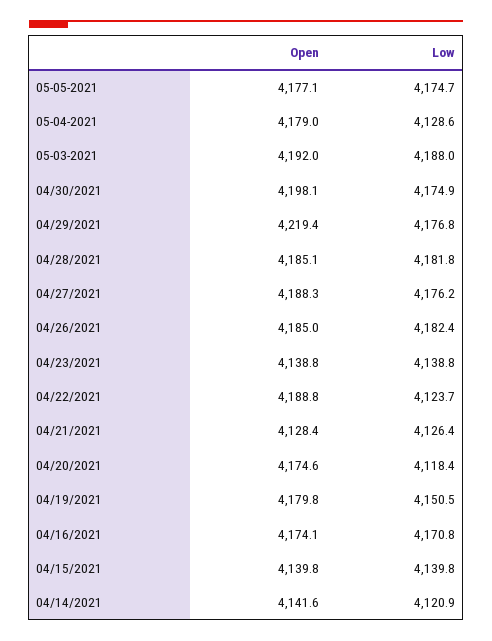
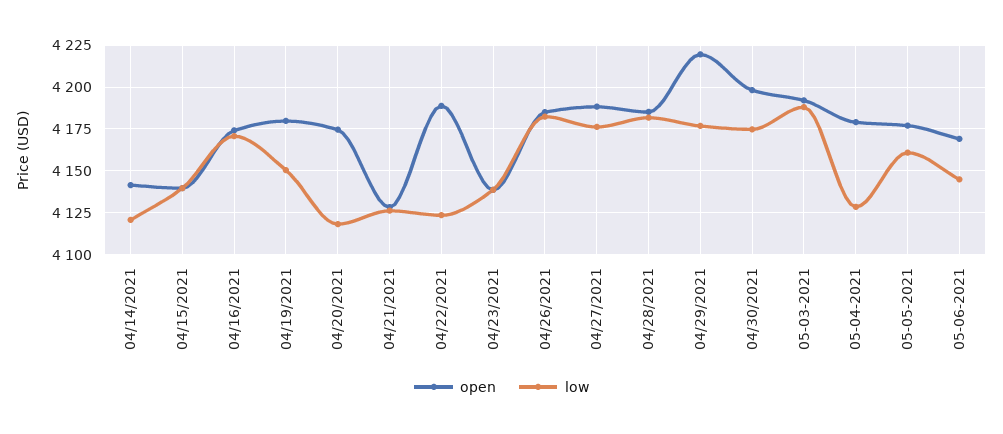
Low, 05-05-2021: 4174.7 -> 4160
Open, 05-06-2021: none -> 4170
Low, 05-06-2021: none -> 4145

